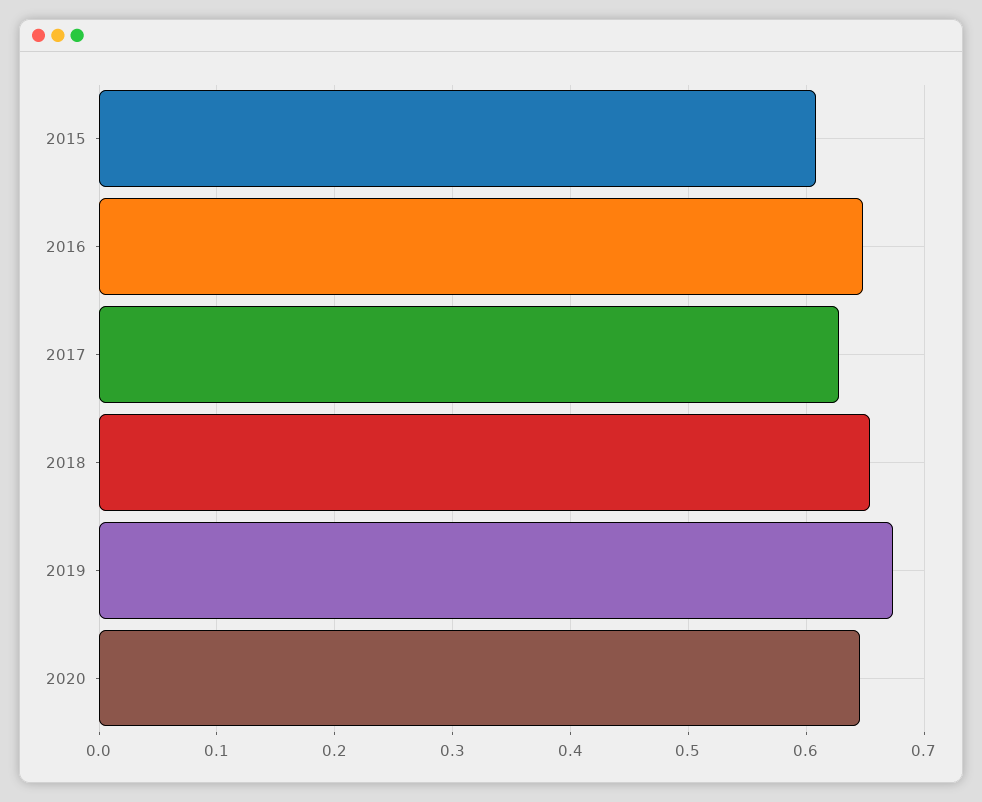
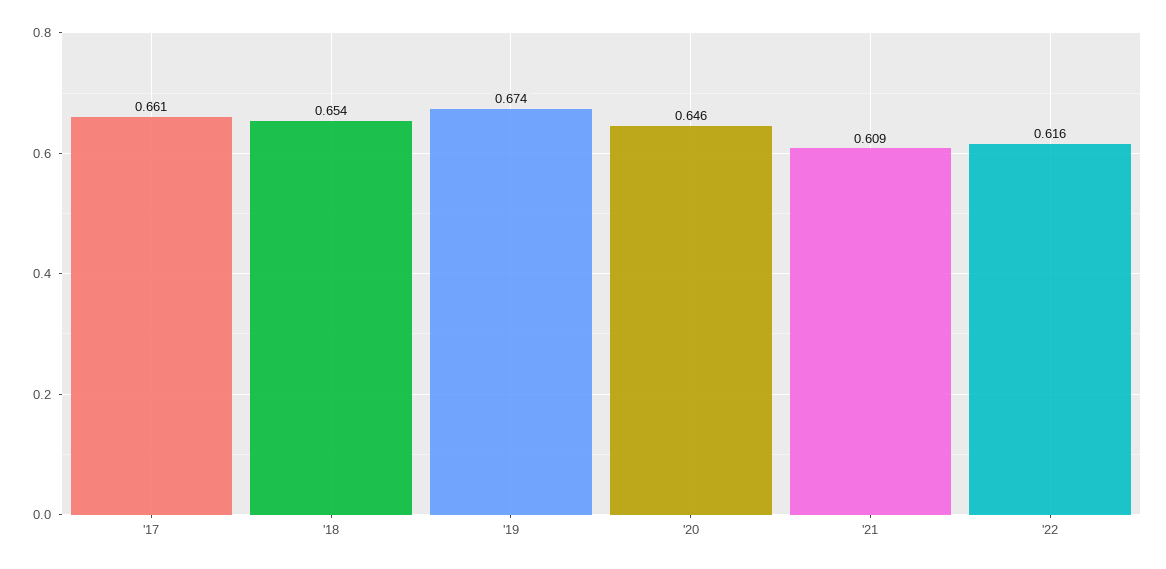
2015: 0.61 -> none
2016: 0.65 -> none
2017: 0.63 -> 0.661
'21: none -> 0.609
'22: none -> 0.616

